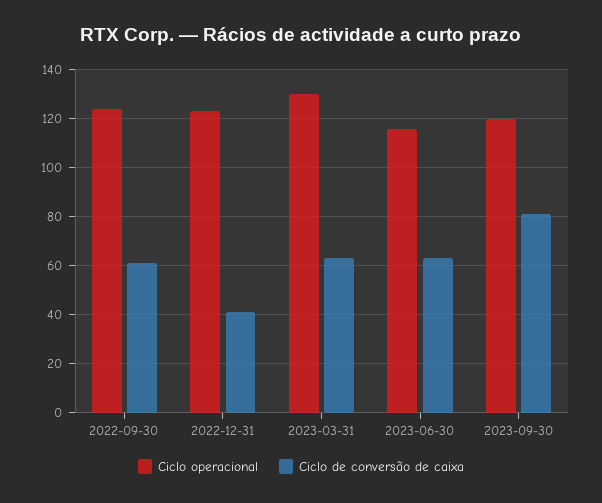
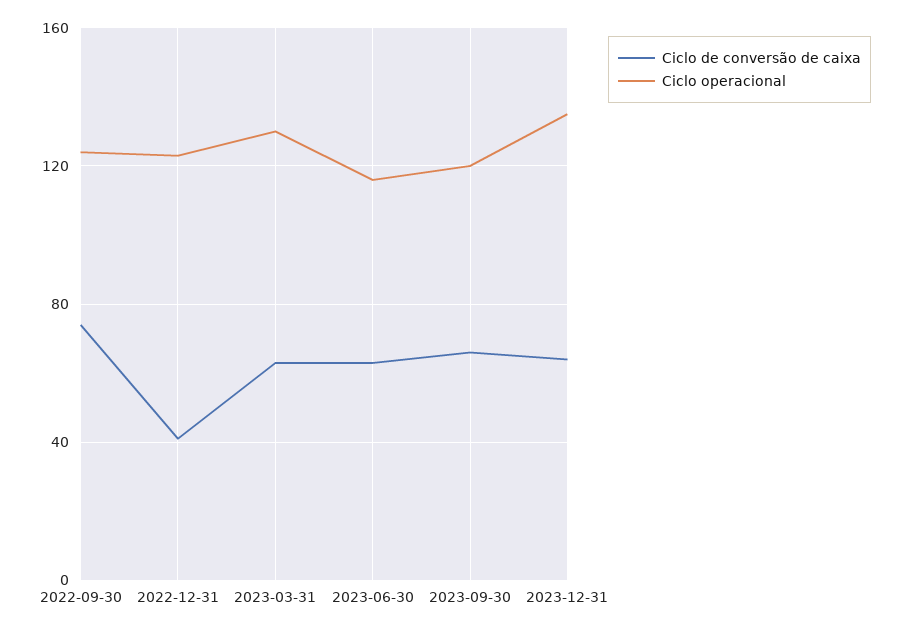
Ciclo de conversão de caixa, 2022-09-30: 60 -> 75
Ciclo de conversão de caixa, 2023-09-30: 80 -> 65
Ciclo de conversão de caixa, 2023-12-31: none -> 65
Ciclo operacional, 2023-12-31: none -> 135

